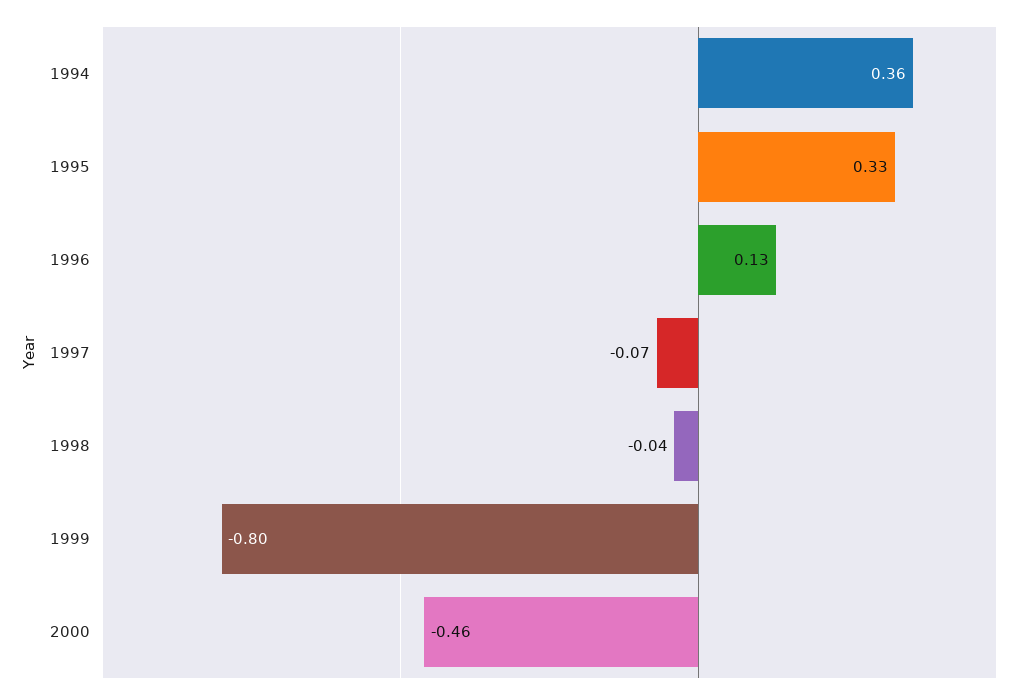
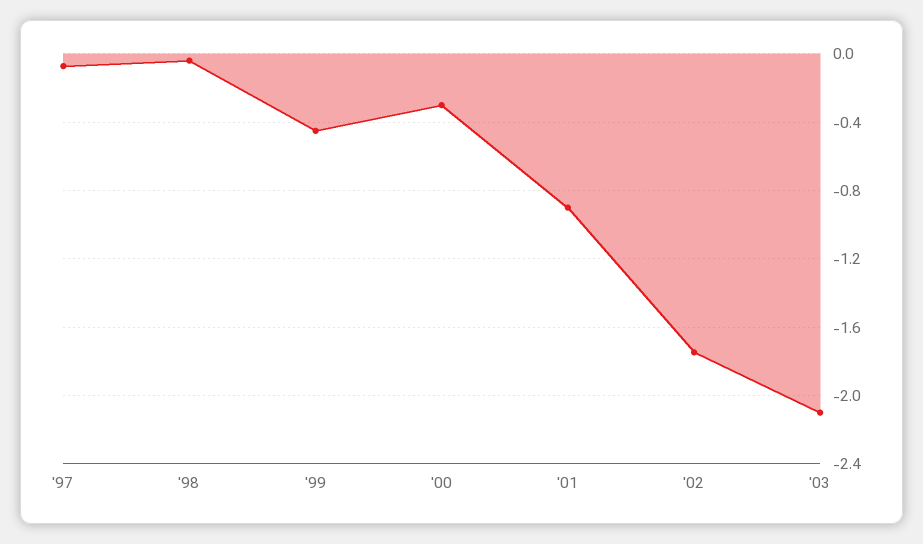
1994: 0.36 -> none
1995: 0.33 -> none
1996: 0.13 -> none
1999: -0.8 -> -0.45
2000: -0.46 -> -0.3
'01: none -> -0.9
'02: none -> -1.75
'03: none -> -2.1

